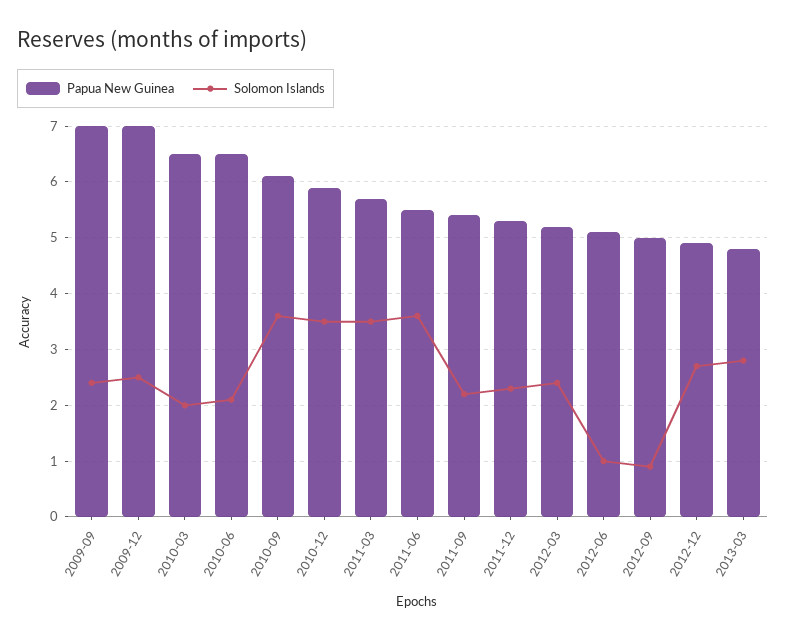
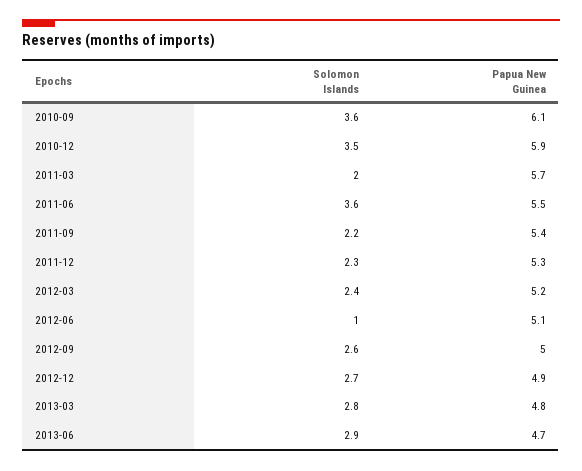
Papua New Guinea, 2009-09: 7 -> none
Solomon Islands, 2009-09: 2.5 -> none
Papua New Guinea, 2009-12: 7 -> none
Solomon Islands, 2009-12: 2.5 -> none
Papua New Guinea, 2010-03: 6.5 -> none
Solomon Islands, 2010-03: 2 -> none
Papua New Guinea, 2010-06: 6.5 -> none
Solomon Islands, 2010-06: 2 -> none
Solomon Islands, 2011-03: 3.5 -> 2
Solomon Islands, 2012-09: 1 -> 2.6
Solomon Islands, 2013-06: none -> 2.9
Papua New Guinea, 2013-06: none -> 4.7

